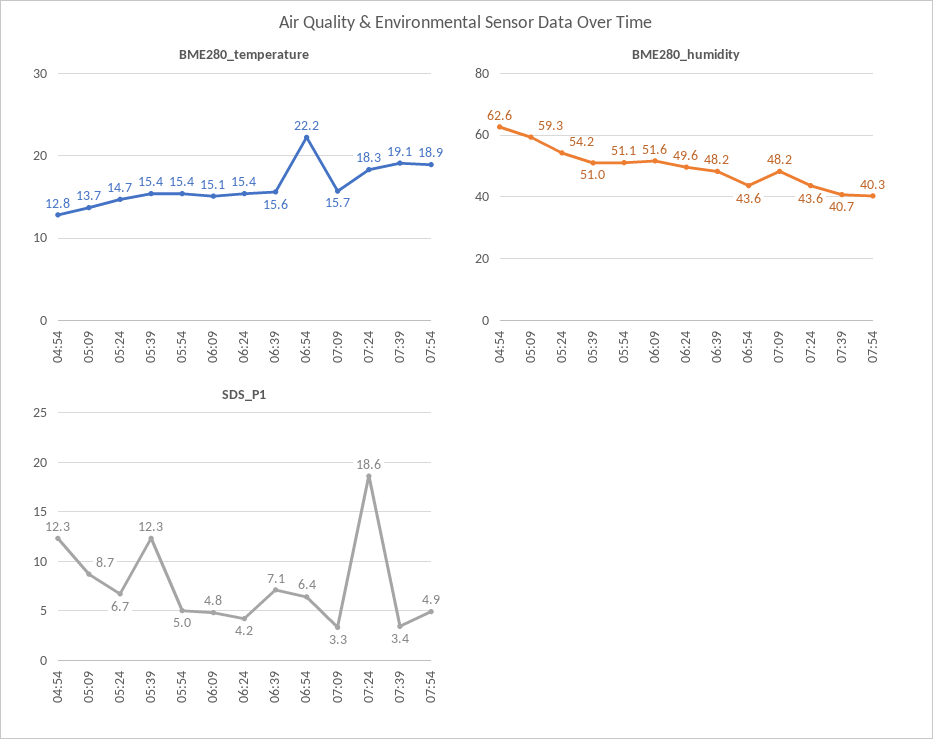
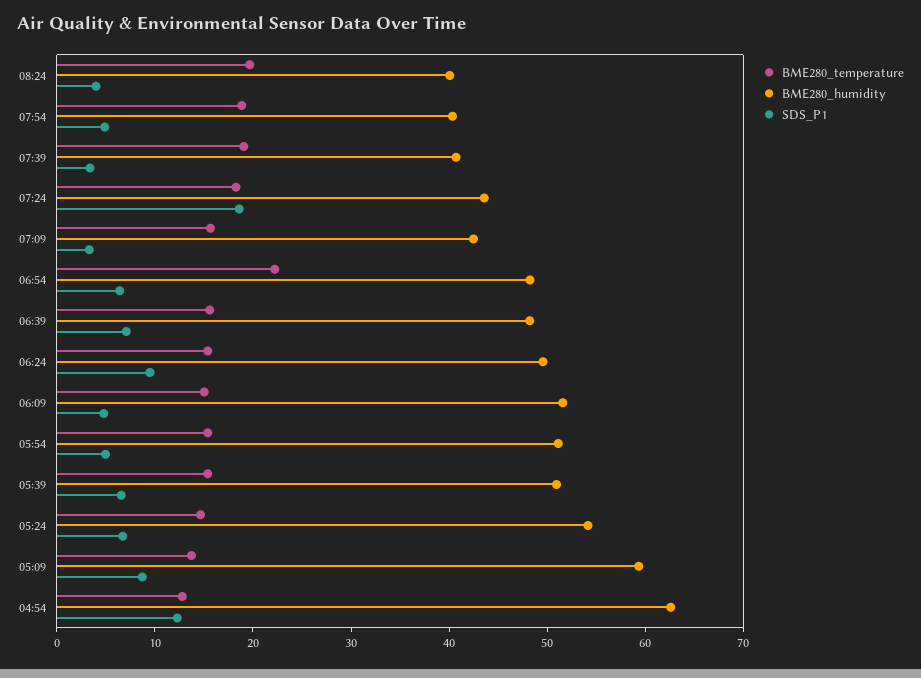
BME280_humidity, 06:54: 43.6 -> 48
BME280_humidity, 07:09: 48.2 -> 42
SDS_P1, 05:39: 12.3 -> 6
SDS_P1, 06:24: 4.2 -> 10
BME280_temperature, 08:24: none -> 20
BME280_humidity, 08:24: none -> 40
SDS_P1, 08:24: none -> 4

